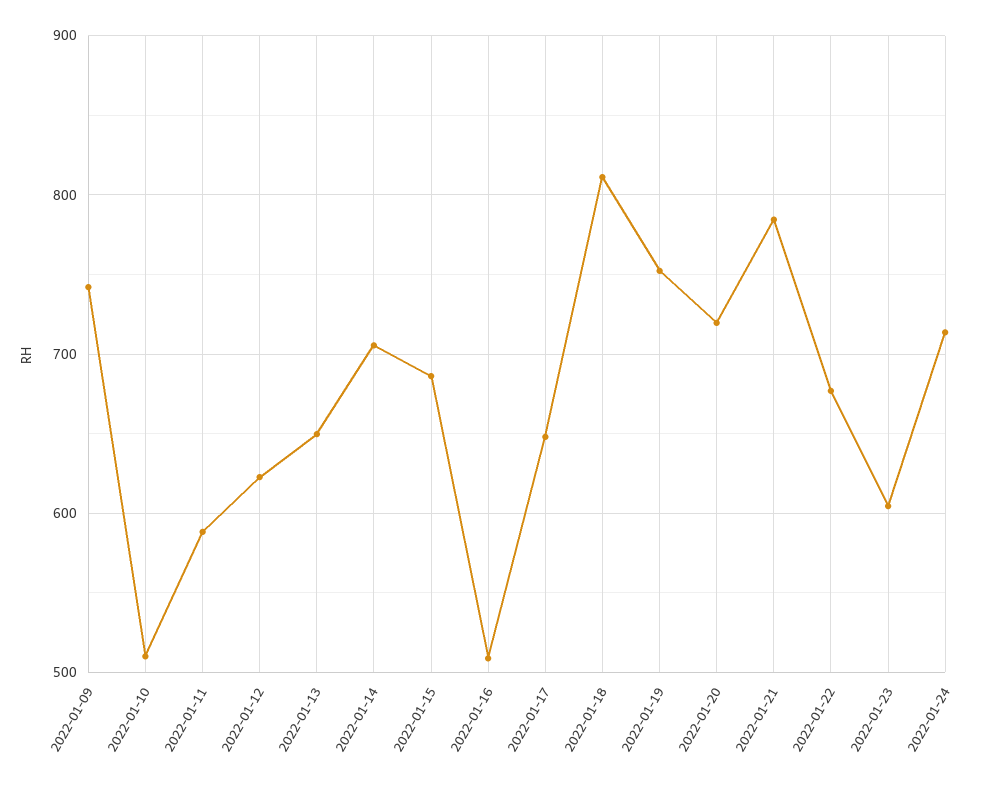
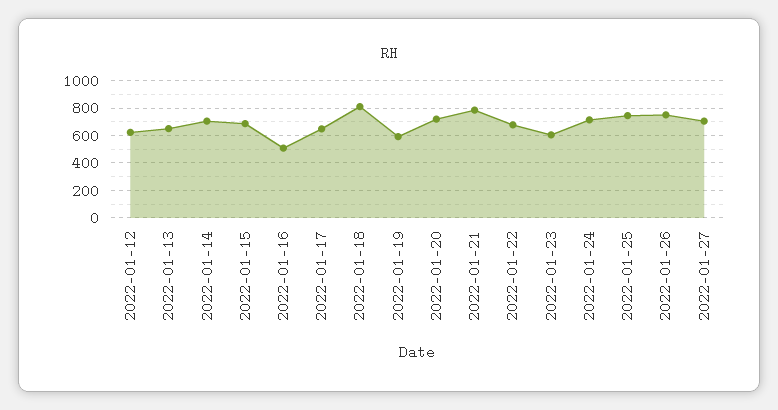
2022-01-09: 740 -> none
2022-01-10: 510 -> none
2022-01-11: 590 -> none
2022-01-19: 750 -> 600
2022-01-25: none -> 750
2022-01-26: none -> 750
2022-01-27: none -> 700

